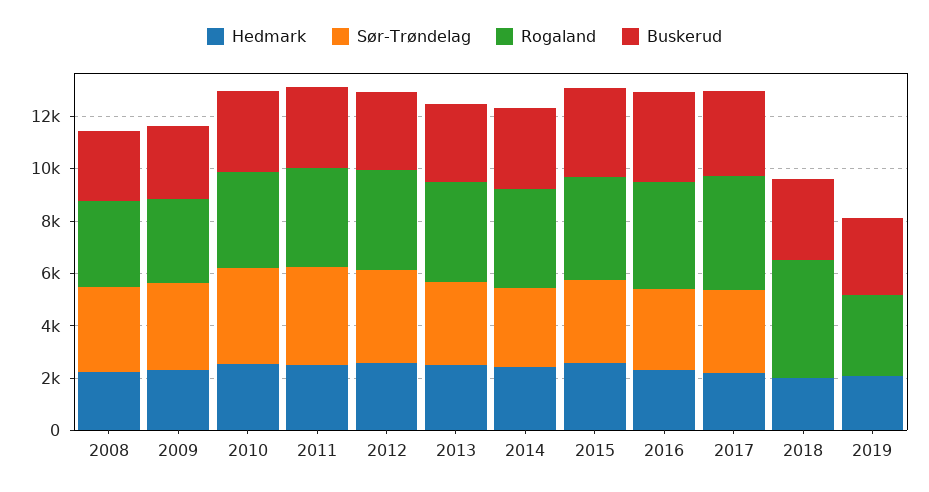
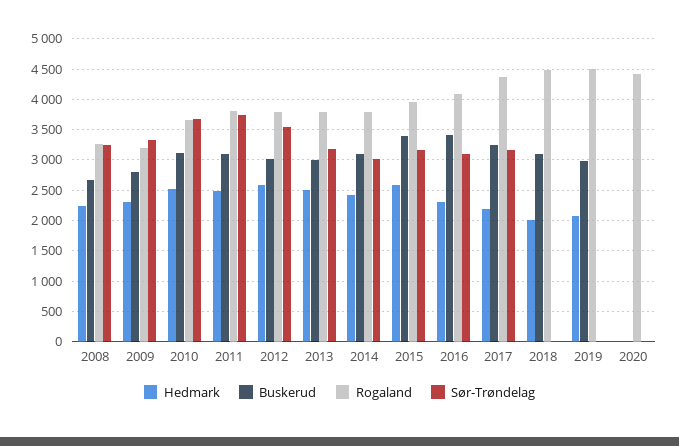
Rogaland, 2019: 3000 -> 4500
Hedmark, 2020: none -> 0
Buskerud, 2020: none -> 0
Rogaland, 2020: none -> 4400
Sør-Trøndelag, 2020: none -> 0

